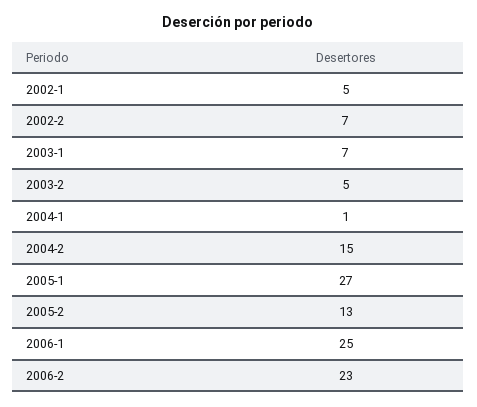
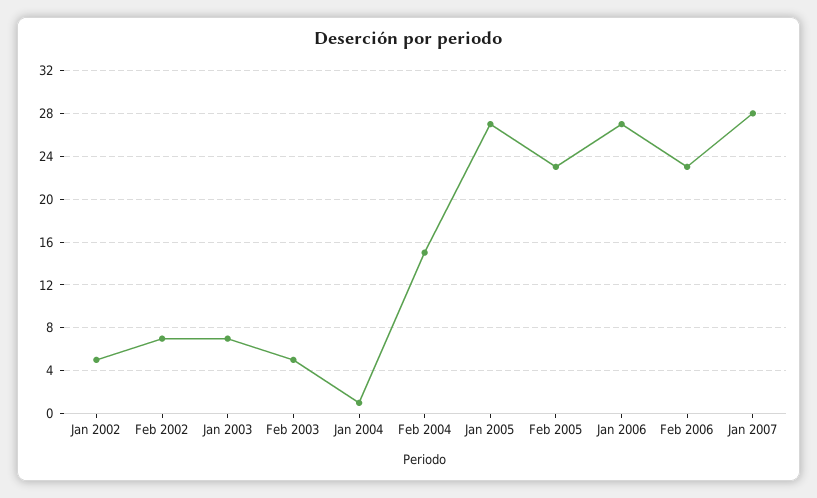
2005-2: 13 -> 23
2006-1: 25 -> 27
Jan 2007: none -> 28

